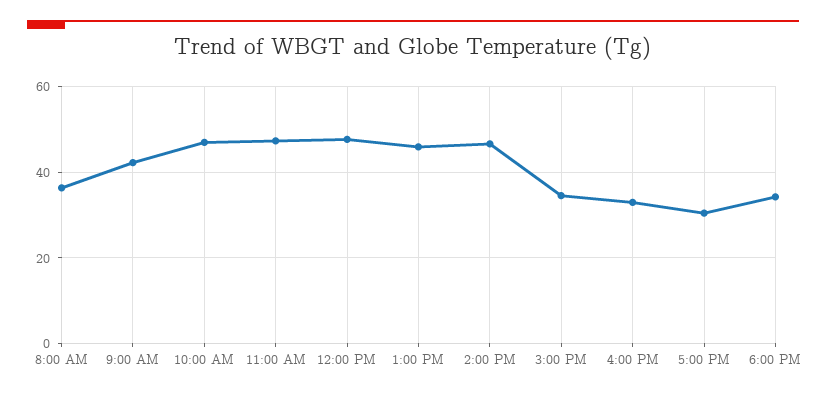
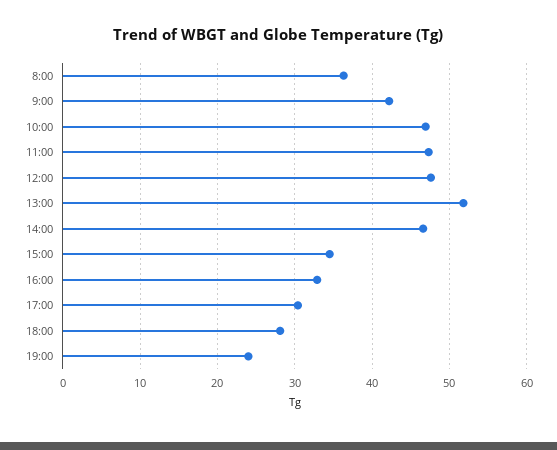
1:00 PM: 46 -> 52
6:00 PM: 34 -> 28
19:00: none -> 24

